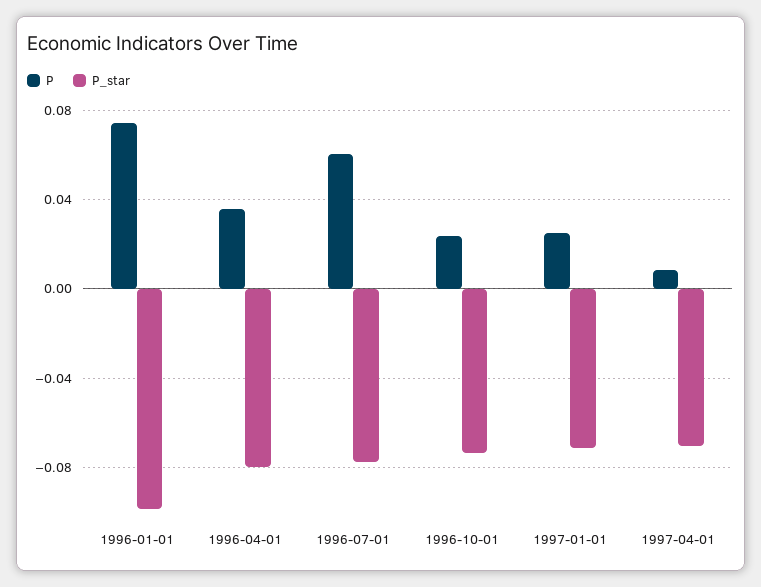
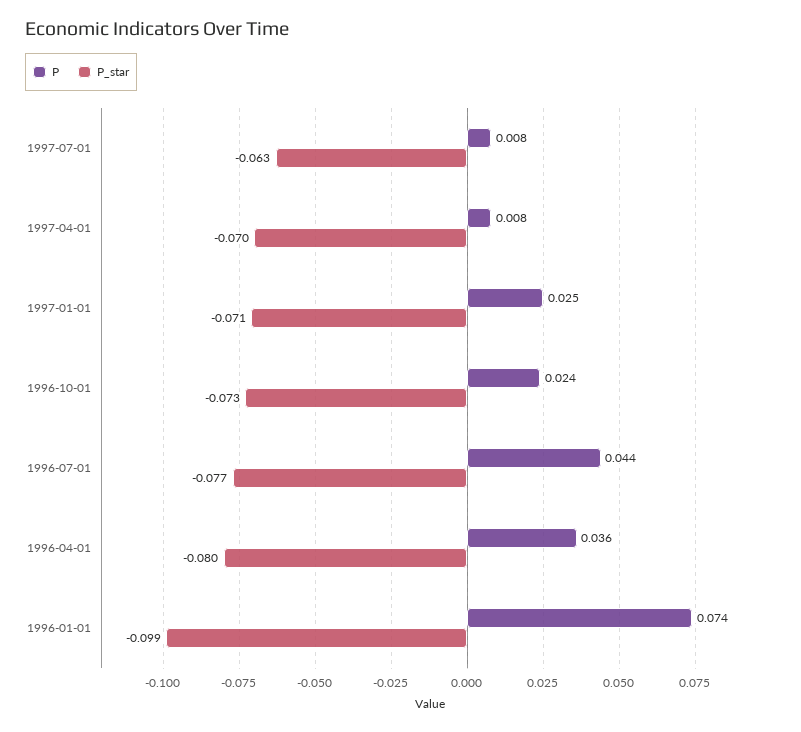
P, 1996-07-01: 0.06 -> 0.044
P, 1997-07-01: none -> 0.008
P_star, 1997-07-01: none -> -0.063

